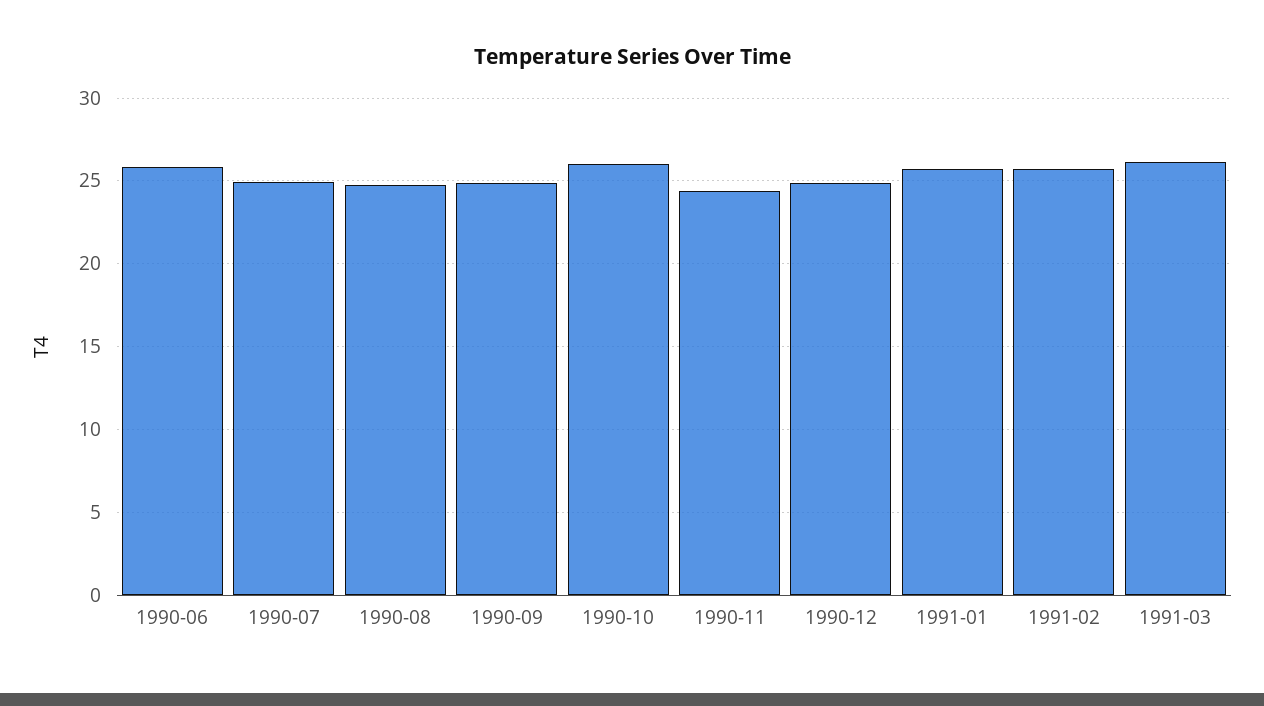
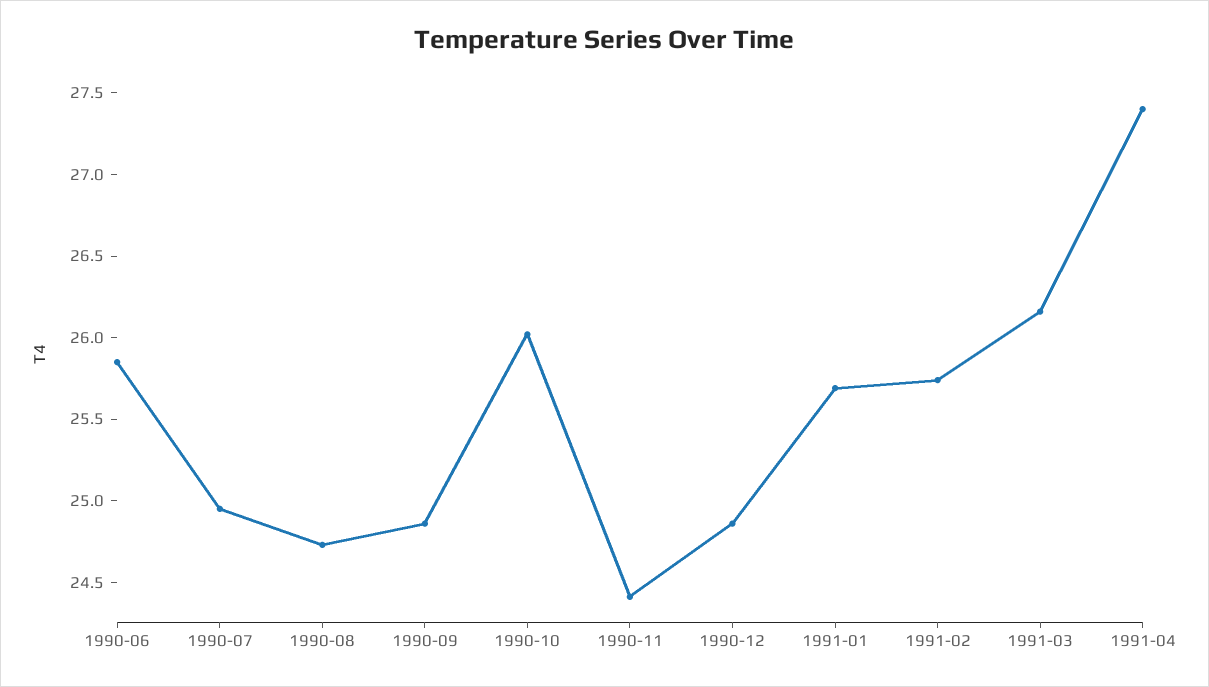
1991-04: none -> 27.4

